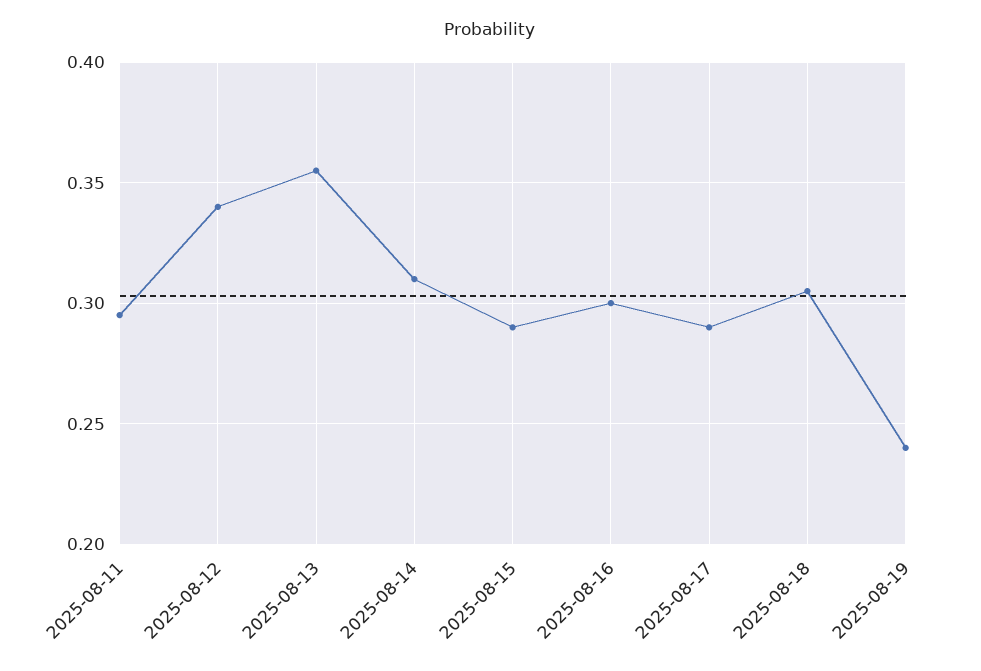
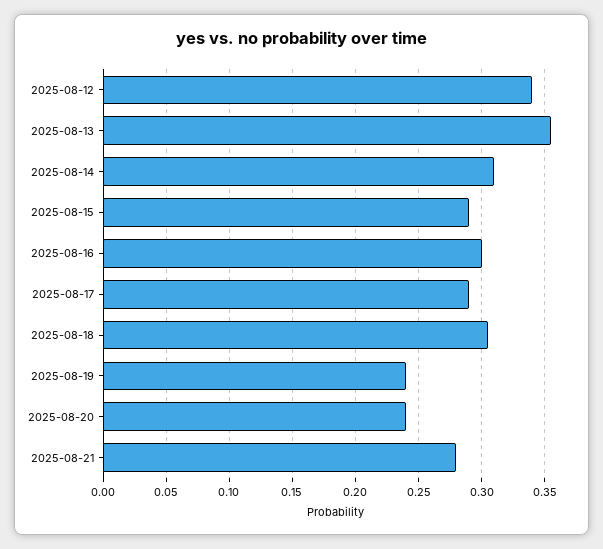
2025-08-11: 0.295 -> none
2025-08-20: none -> 0.24
2025-08-21: none -> 0.28

